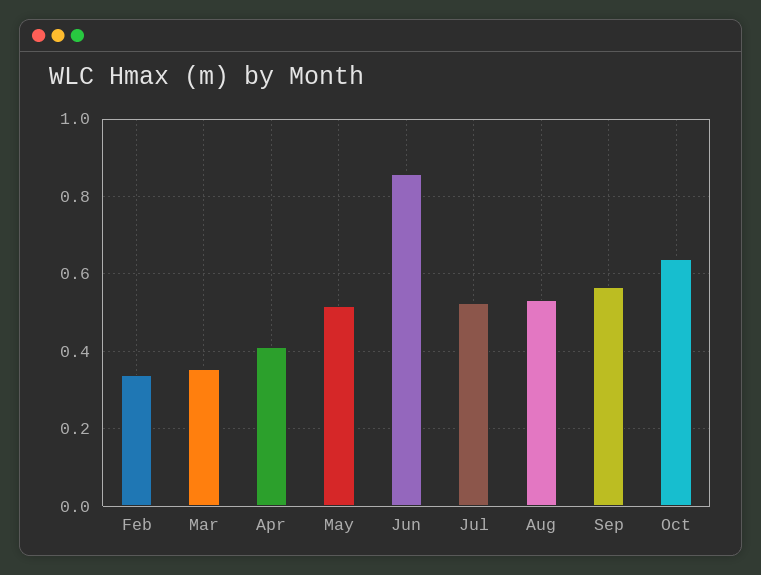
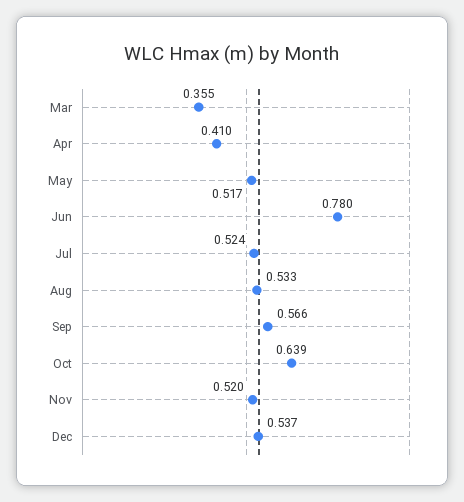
Feb: 0.34 -> none
Jun: 0.86 -> 0.78
Nov: none -> 0.52
Dec: none -> 0.537

